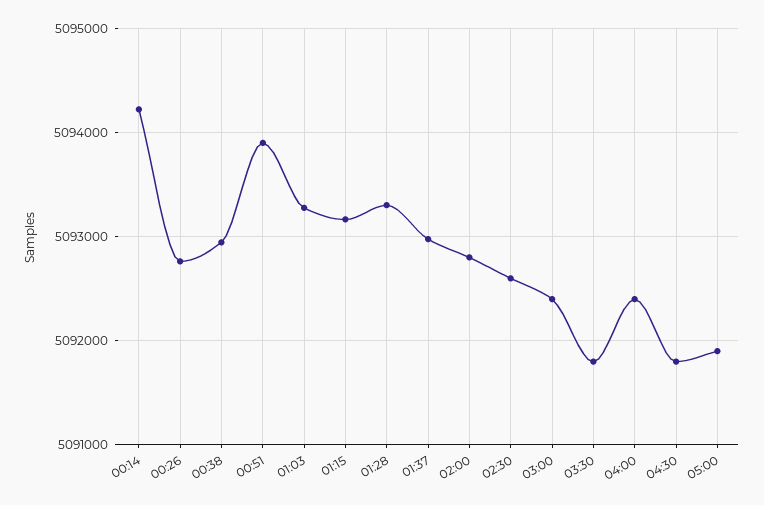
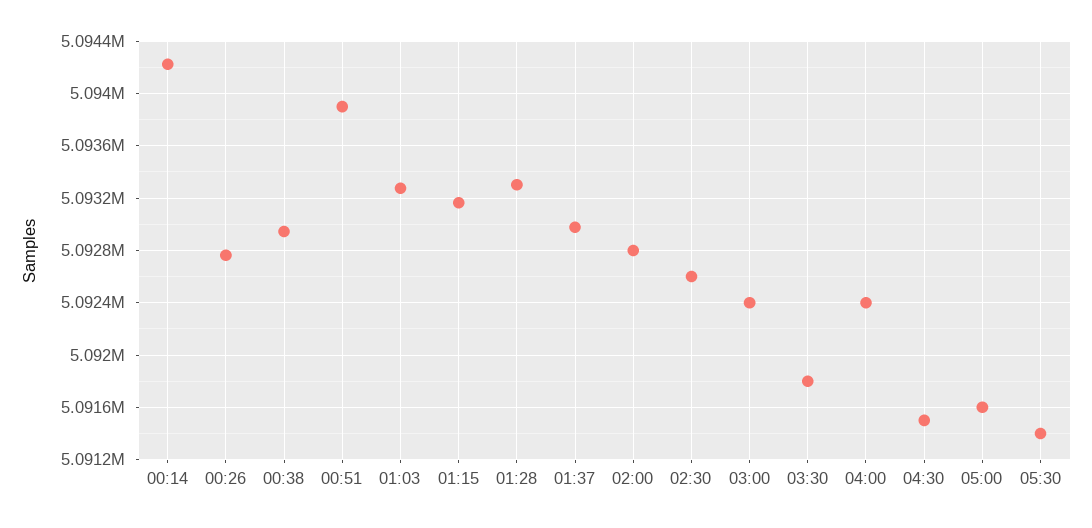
04:30: 5091800 -> 5091500
05:00: 5091900 -> 5091600
05:30: none -> 5091400

